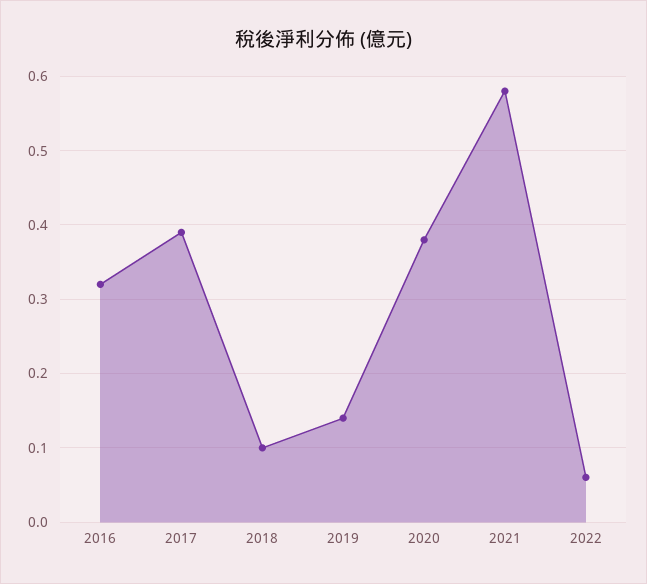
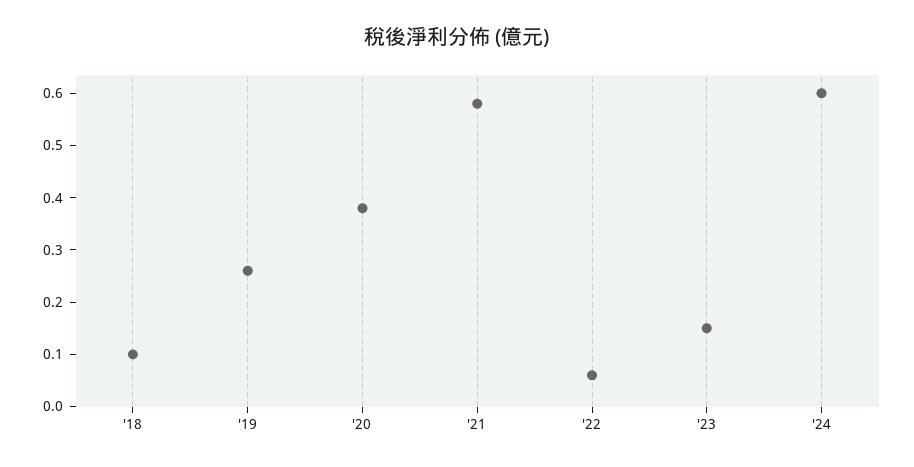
2016: 0.32 -> none
2017: 0.39 -> none
2019: 0.14 -> 0.25
'23: none -> 0.15
'24: none -> 0.6

